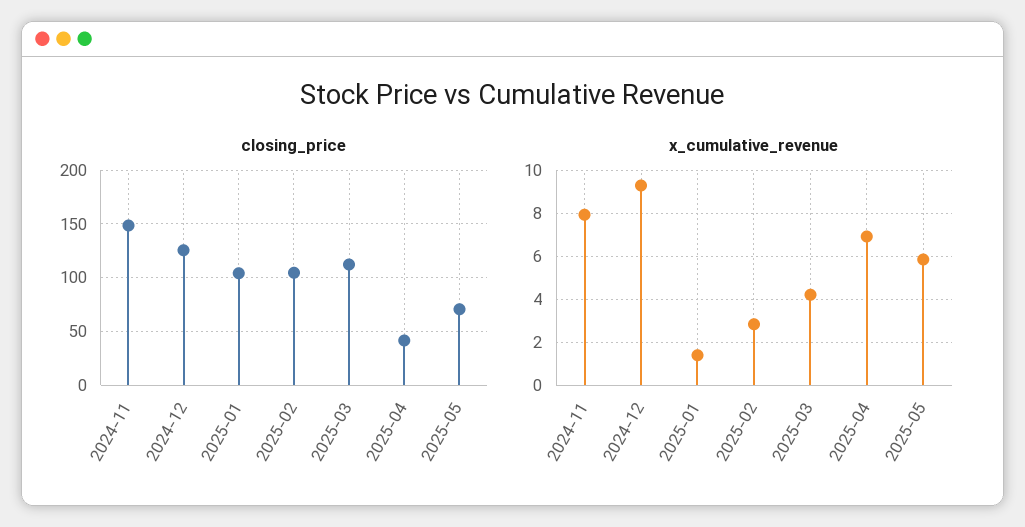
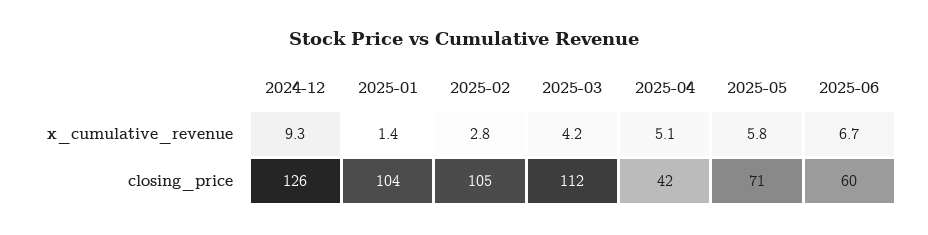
closing_price, 2024-11: 150 -> none
x_cumulative_revenue, 2024-11: 8 -> none
x_cumulative_revenue, 2025-04: 7 -> 5.1
x_cumulative_revenue, 2025-06: none -> 6.7
closing_price, 2025-06: none -> 60

